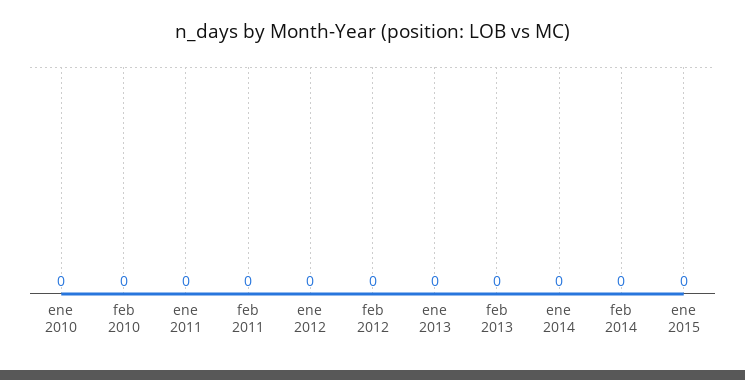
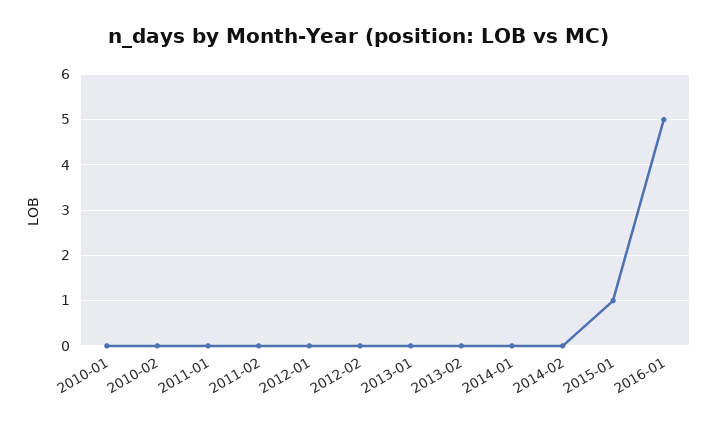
ene 2015: 0 -> 1
2016-01: none -> 5

